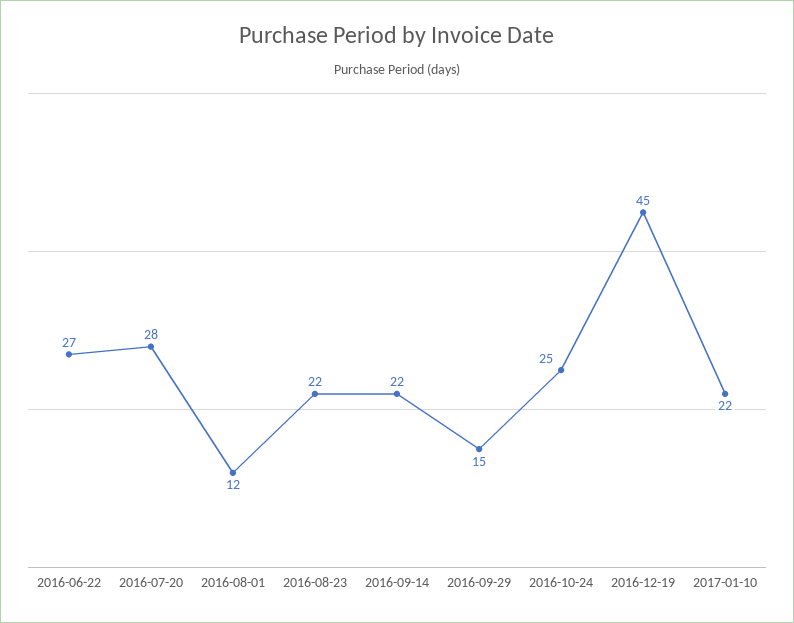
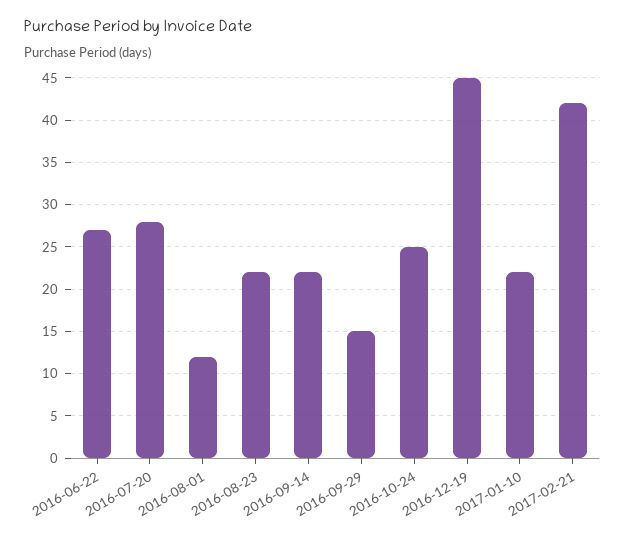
2017-02-21: none -> 42

